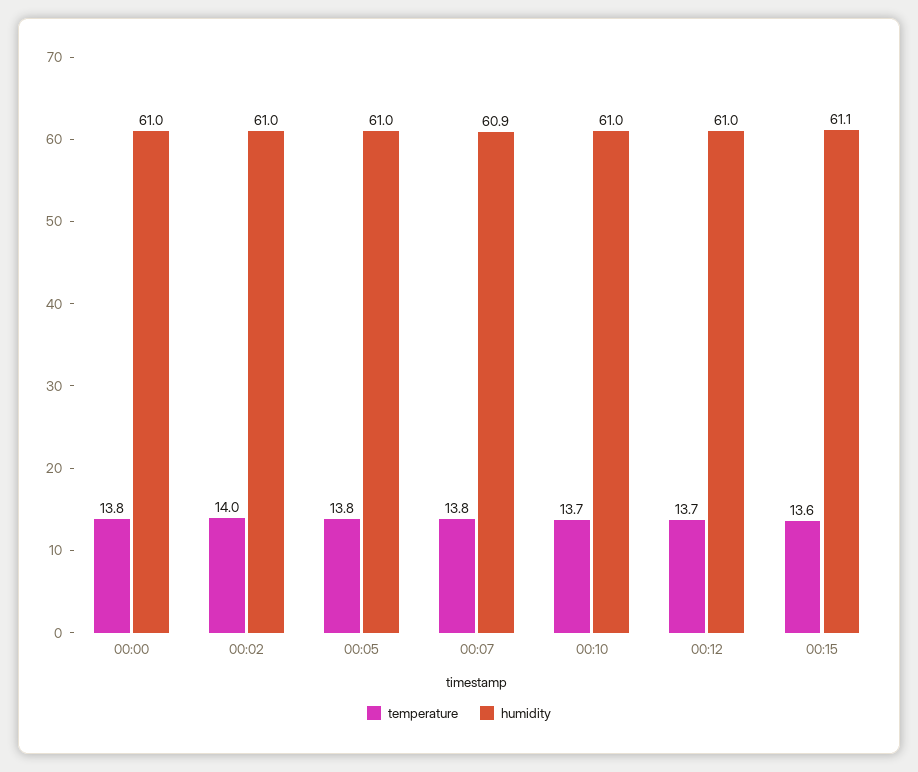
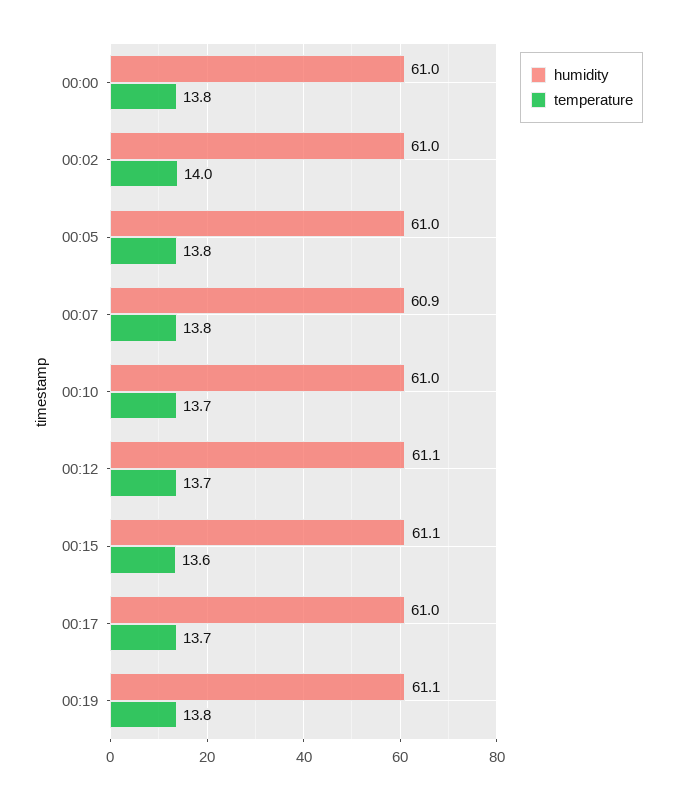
humidity, 00:12: 61 -> 61.1
humidity, 00:17: none -> 61
temperature, 00:17: none -> 13.7
humidity, 00:19: none -> 61.1
temperature, 00:19: none -> 13.8

